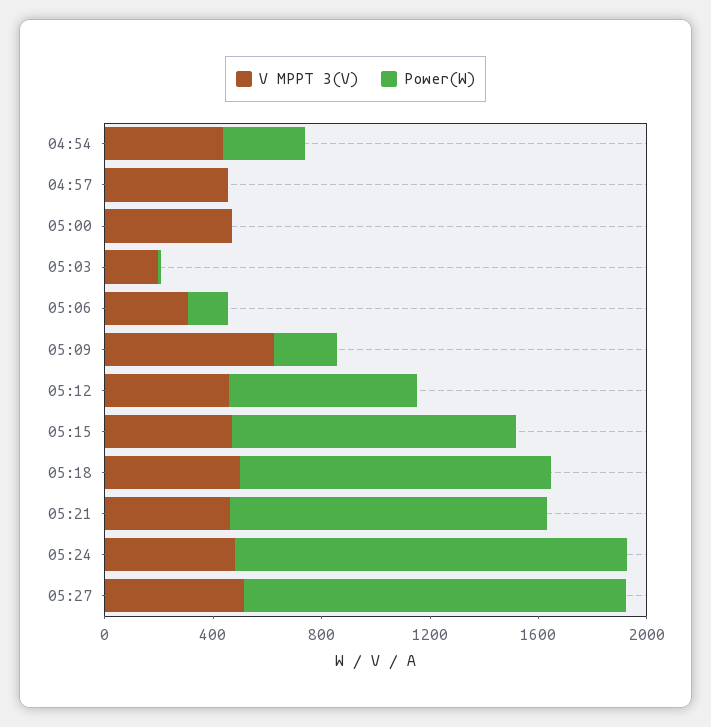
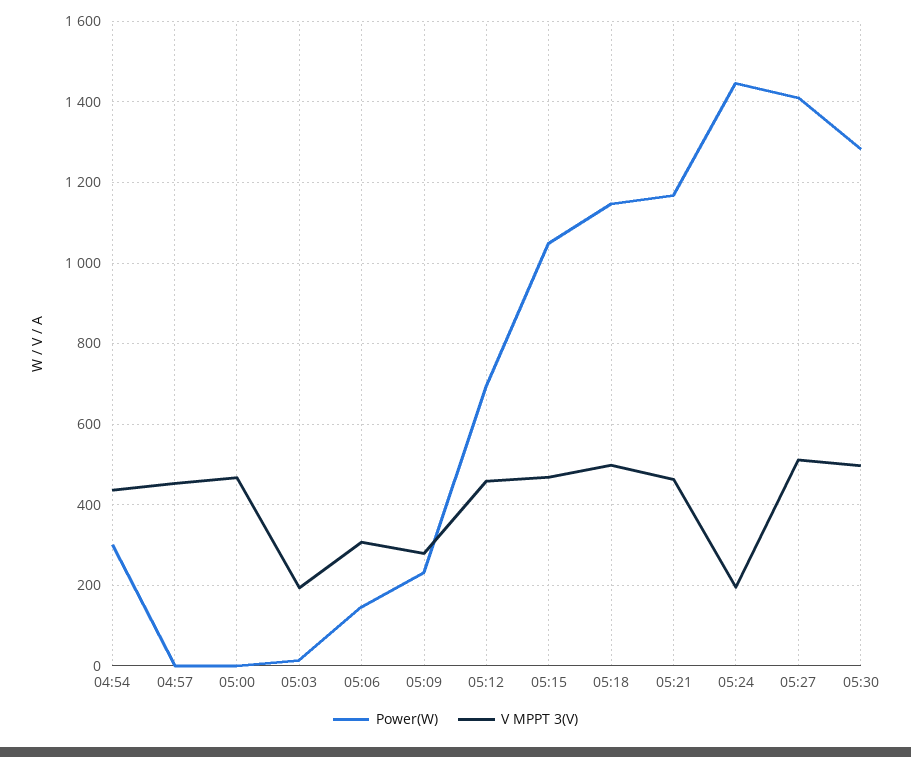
V MPPT 3(V), 05:09: 600 -> 280
V MPPT 3(V), 05:24: 500 -> 200
Power(W), 05:30: none -> 1280
V MPPT 3(V), 05:30: none -> 500

